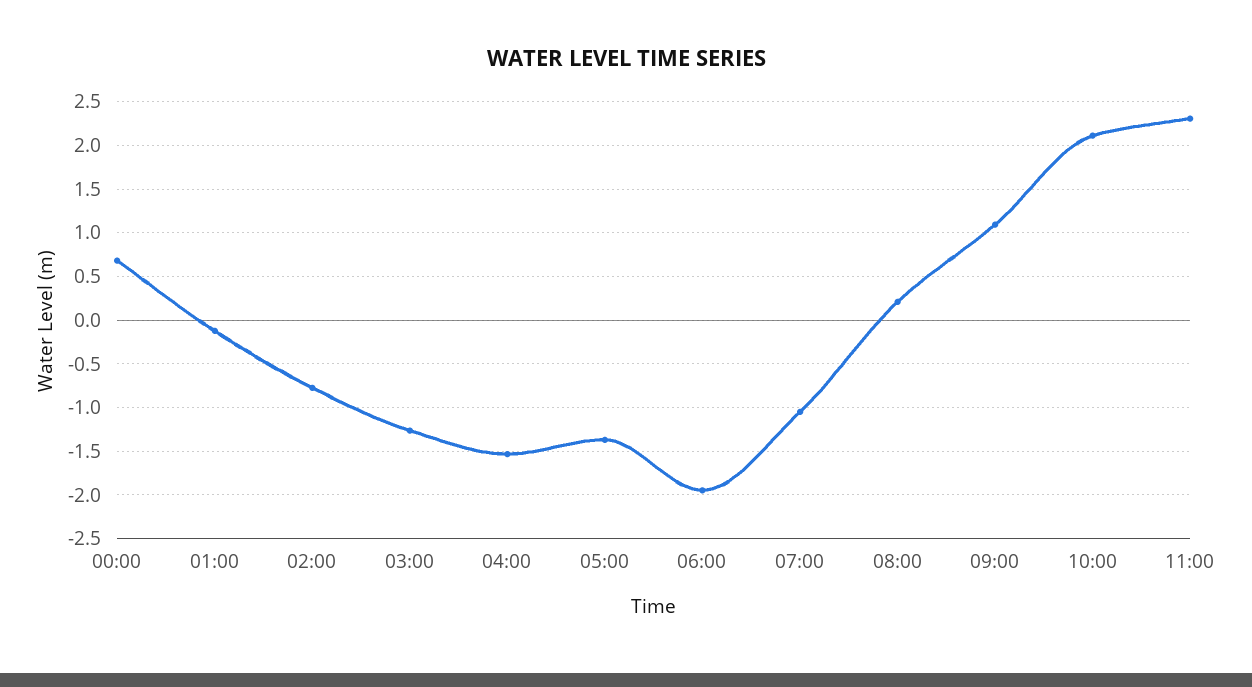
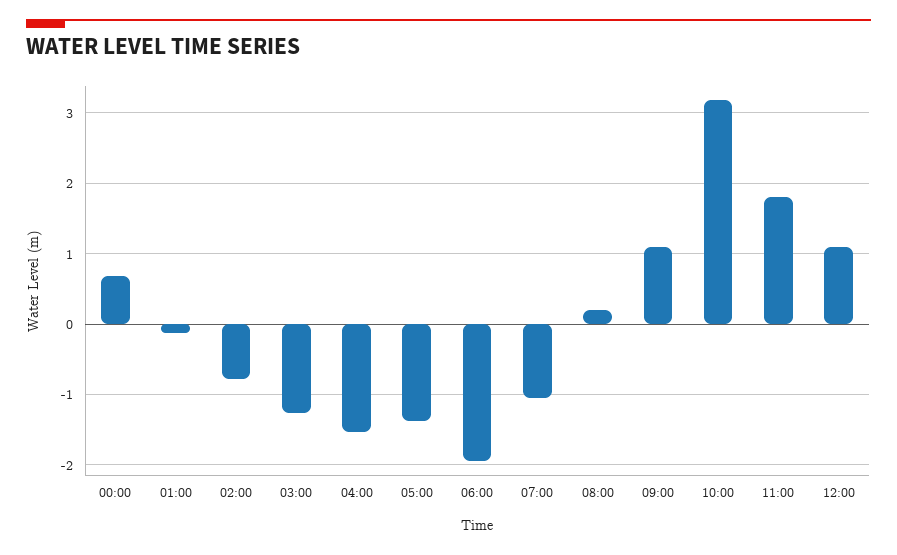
10:00: 2.1 -> 3.2
11:00: 2.3 -> 1.8
12:00: none -> 1.1

